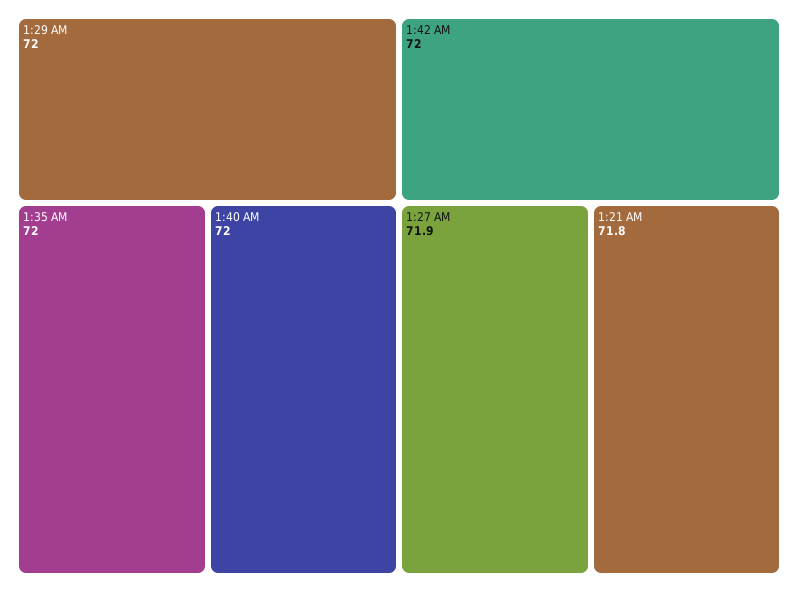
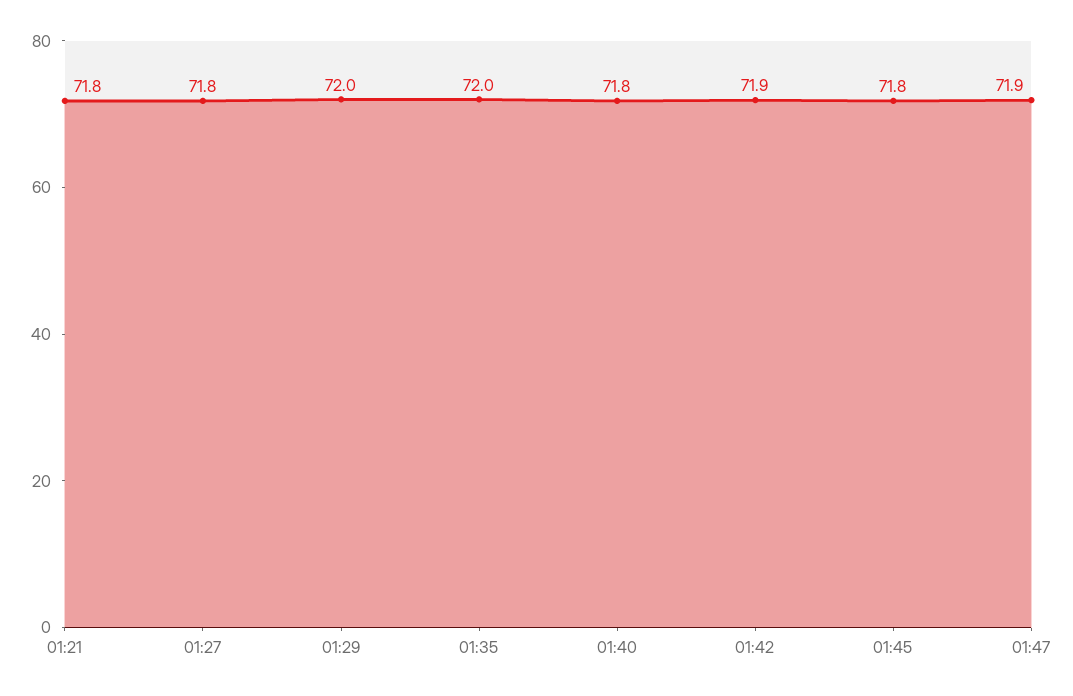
1:40 AM: 72 -> 71.8
1:42 AM: 72 -> 71.9
1:27 AM: 71.9 -> 71.8
01:45: none -> 71.8
01:47: none -> 71.9

